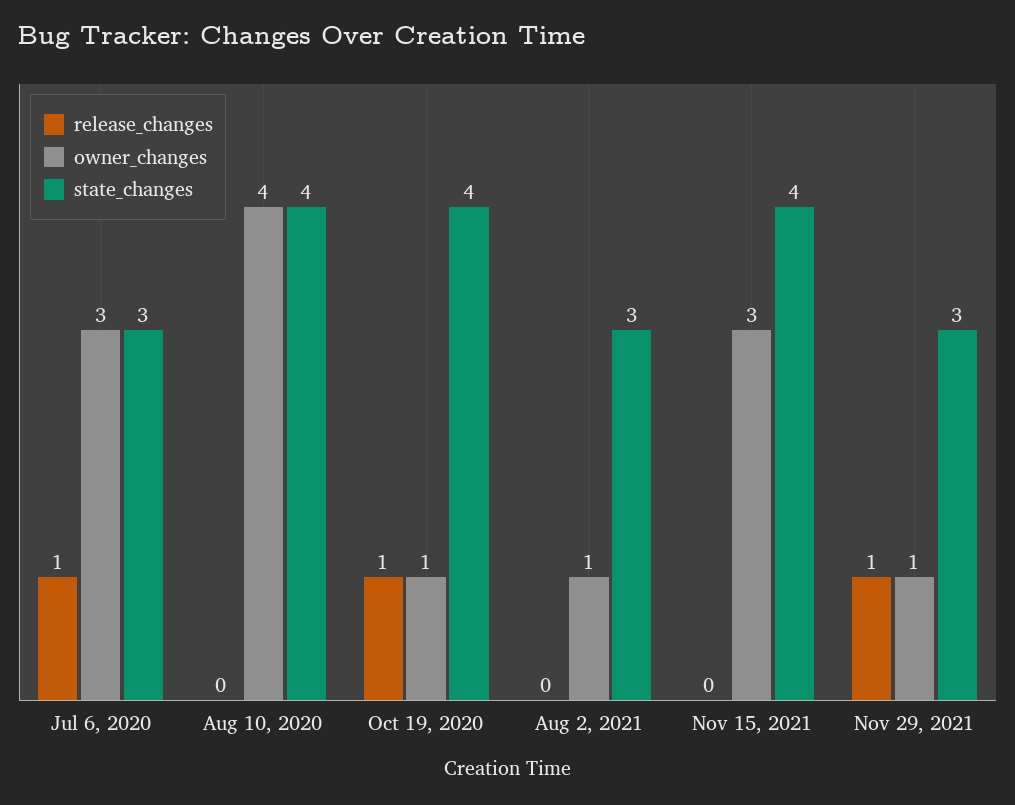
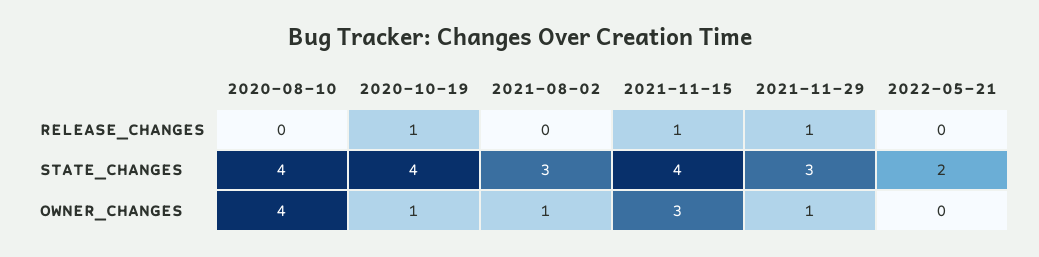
release_changes, Jul 6, 2020: 1 -> none
owner_changes, Jul 6, 2020: 3 -> none
state_changes, Jul 6, 2020: 3 -> none
release_changes, Nov 15, 2021: 0 -> 1
release_changes, 2022-05-21: none -> 0
state_changes, 2022-05-21: none -> 2
owner_changes, 2022-05-21: none -> 0

